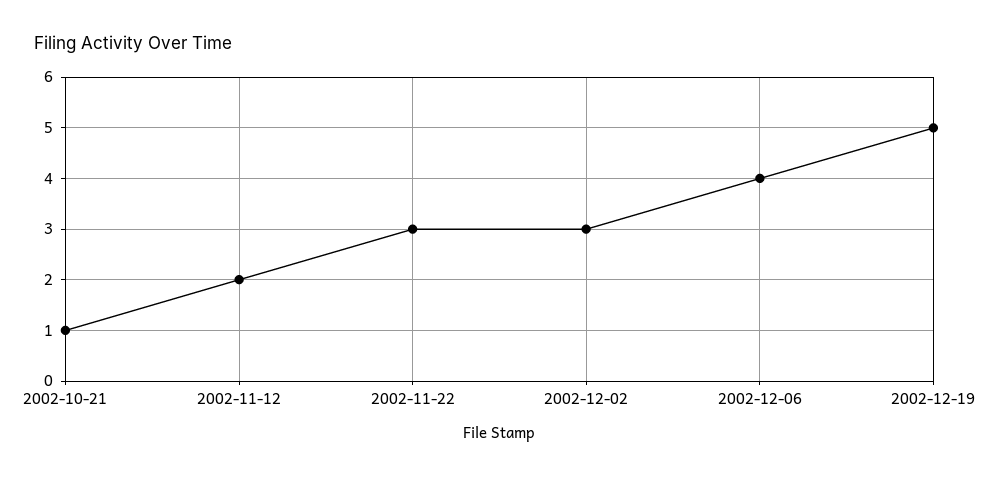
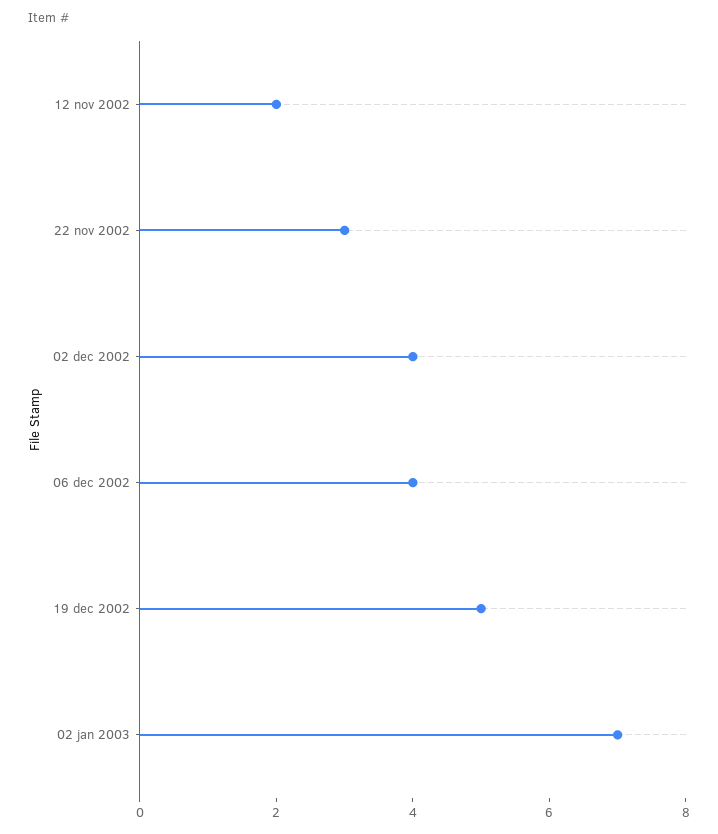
2002-10-21: 1 -> none
2002-12-02: 3 -> 4
02 jan 2003: none -> 7

